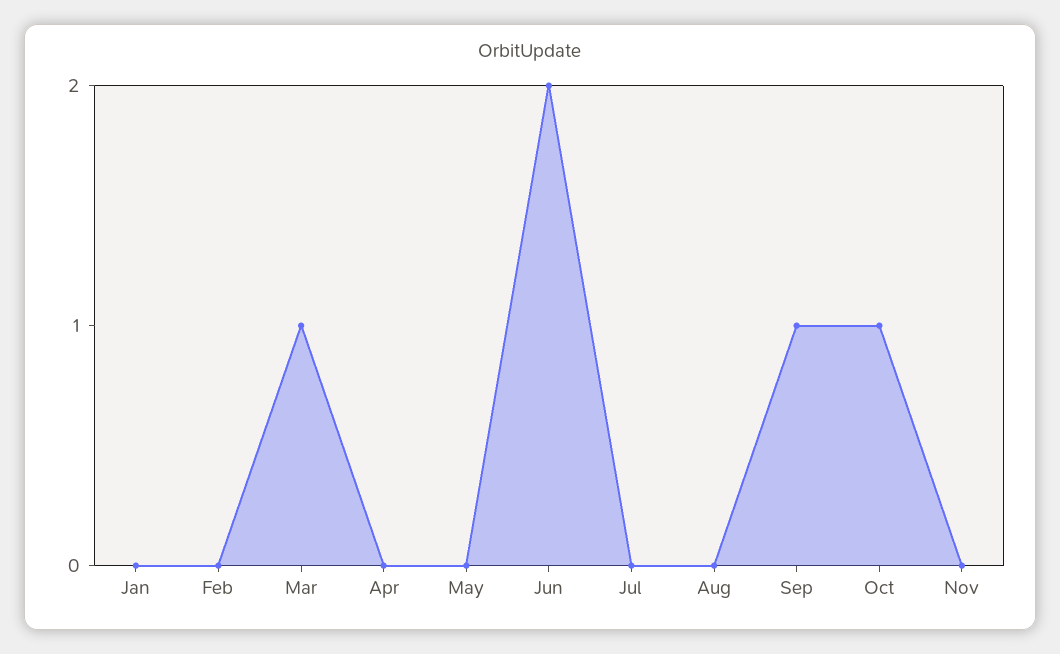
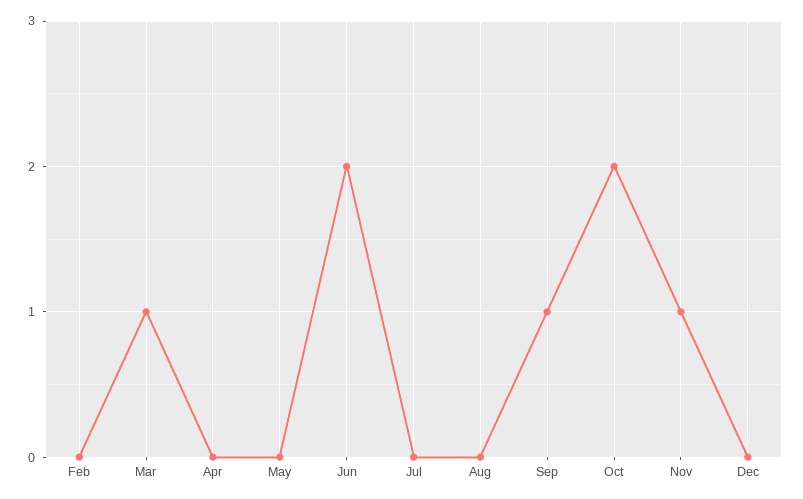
Jan: 0 -> none
Oct: 1 -> 2
Nov: 0 -> 1
Dec: none -> 0

